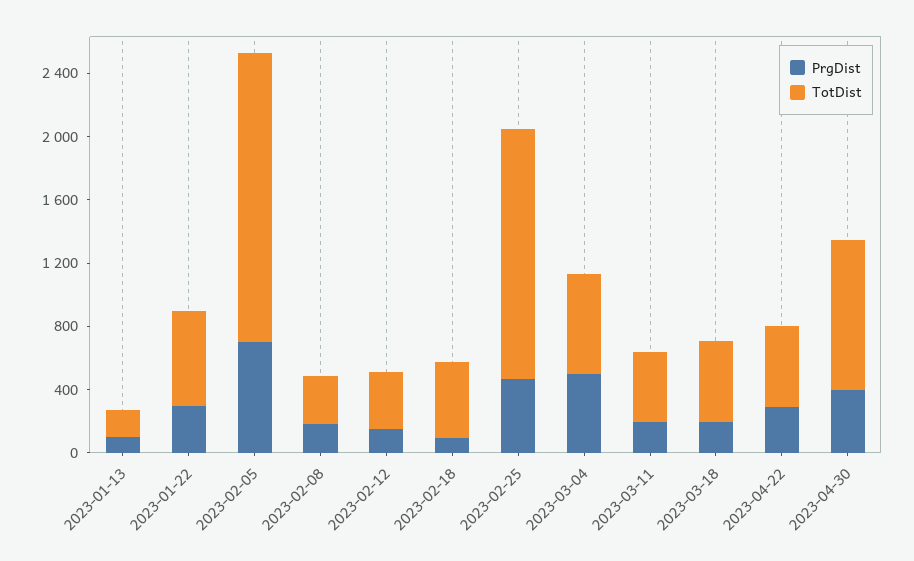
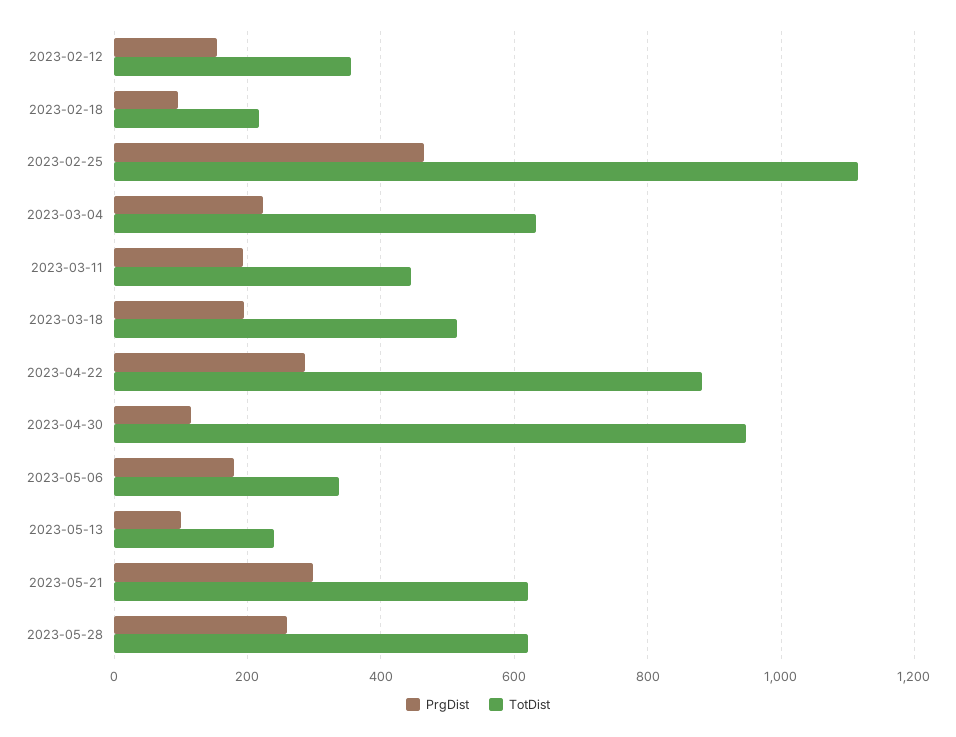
PrgDist, 2023-01-13: 100 -> none
TotDist, 2023-01-13: 200 -> none
PrgDist, 2023-01-22: 300 -> none
TotDist, 2023-01-22: 600 -> none
PrgDist, 2023-02-05: 700 -> none
TotDist, 2023-02-05: 1800 -> none
PrgDist, 2023-02-08: 200 -> none
TotDist, 2023-02-08: 300 -> none
TotDist, 2023-02-18: 500 -> 220
TotDist, 2023-02-25: 1600 -> 1120
PrgDist, 2023-03-04: 500 -> 220
TotDist, 2023-04-22: 500 -> 880
PrgDist, 2023-04-30: 400 -> 120
PrgDist, 2023-05-06: none -> 180
TotDist, 2023-05-06: none -> 340
PrgDist, 2023-05-13: none -> 100
TotDist, 2023-05-13: none -> 240
PrgDist, 2023-05-21: none -> 300
TotDist, 2023-05-21: none -> 620
PrgDist, 2023-05-28: none -> 260
TotDist, 2023-05-28: none -> 620

